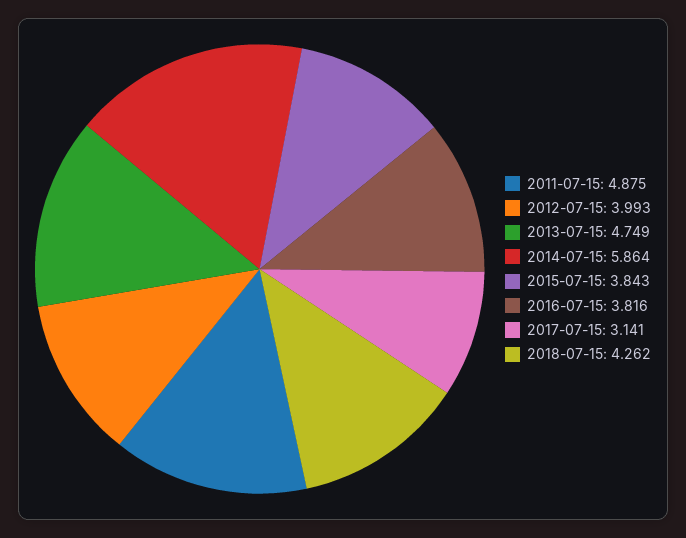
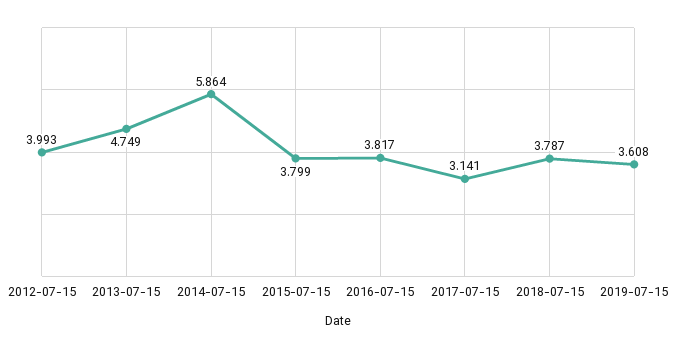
2011-07-15: 4.875 -> none
2015-07-15: 3.843 -> 3.799
2016-07-15: 3.816 -> 3.817
2018-07-15: 4.262 -> 3.787
2019-07-15: none -> 3.608

